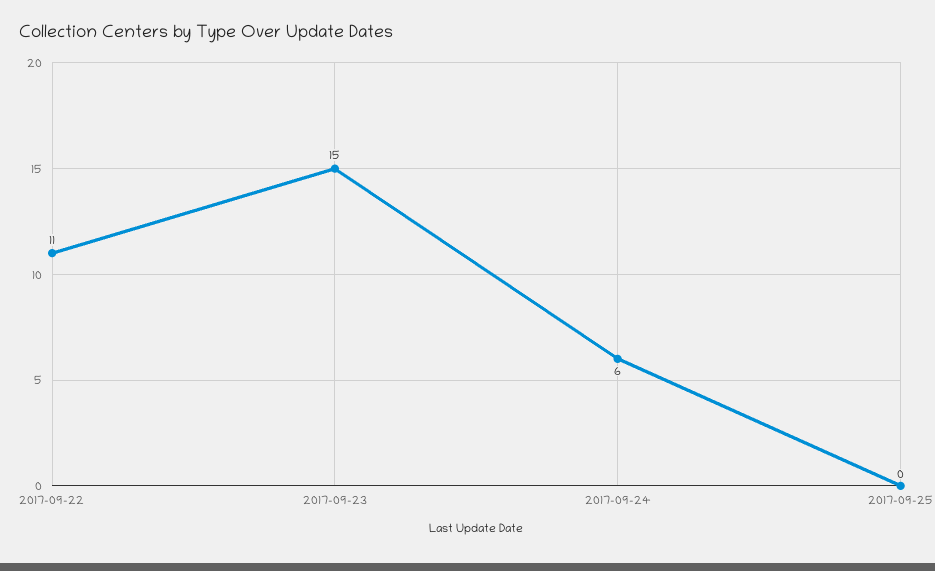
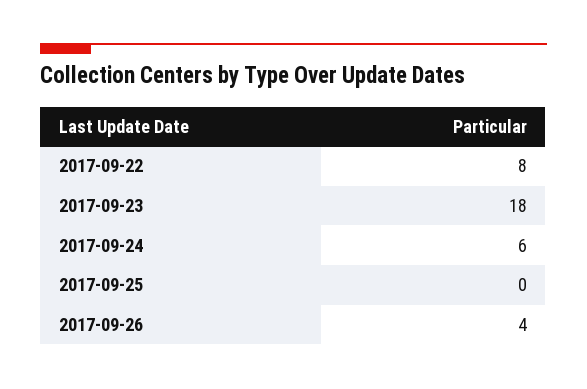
2017-09-22: 11 -> 8
2017-09-23: 15 -> 18
2017-09-26: none -> 4

